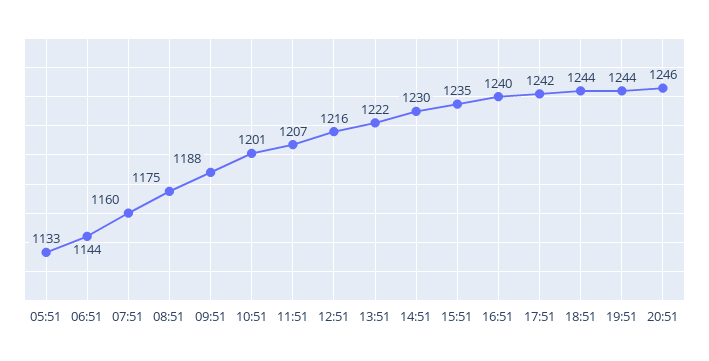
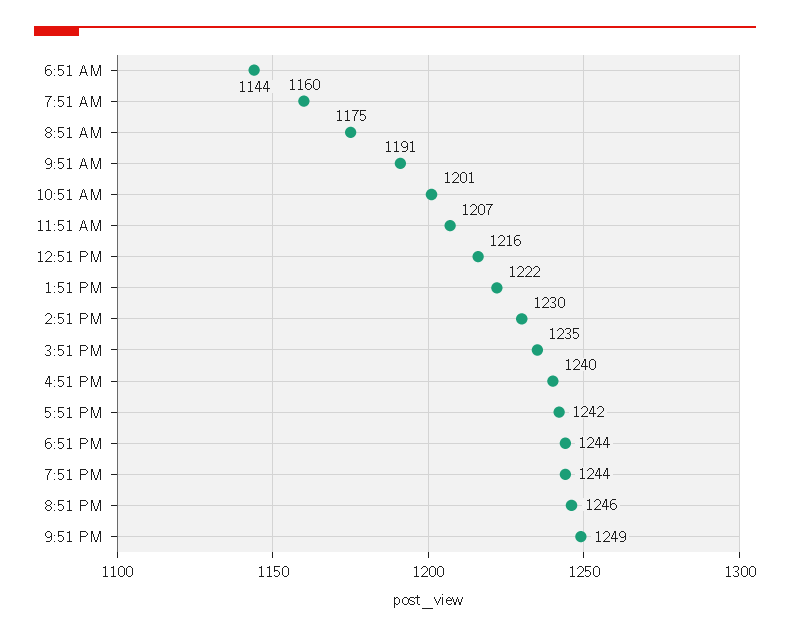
05:51: 1133 -> none
09:51: 1188 -> 1191
9:51 PM: none -> 1249

